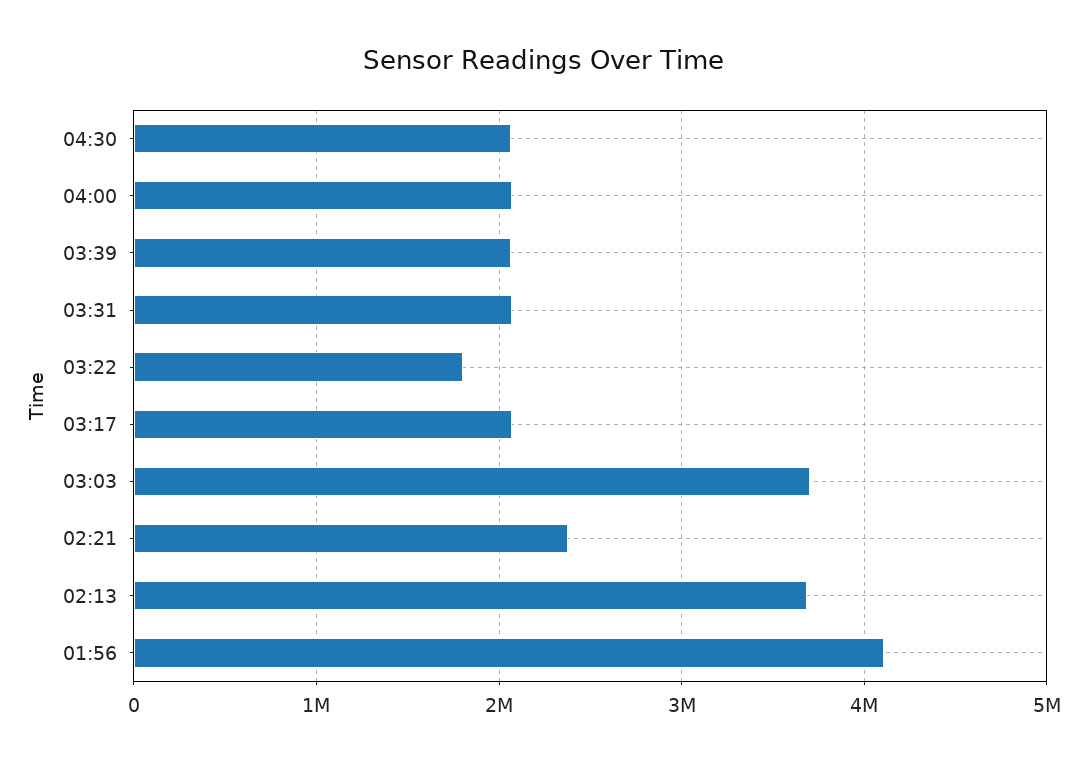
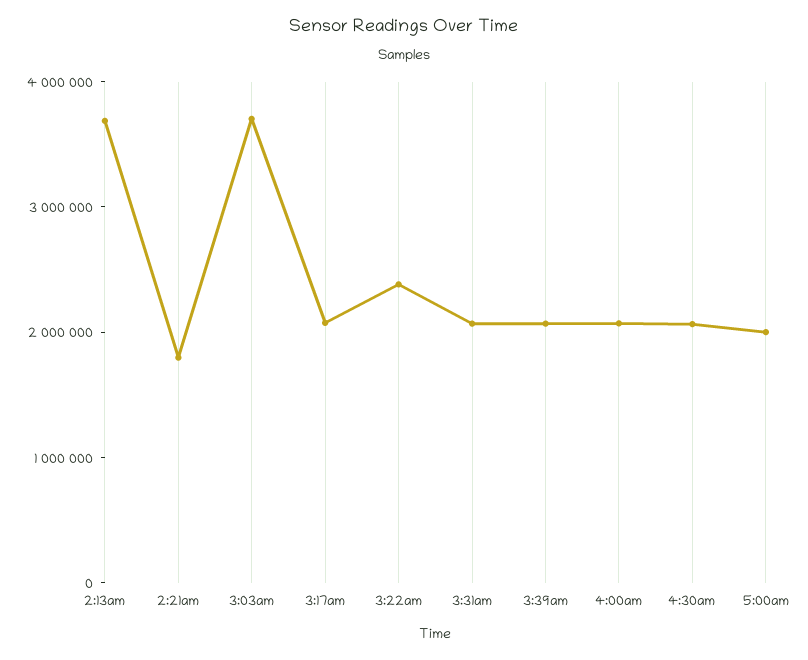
03:22: 1800000 -> 2400000
02:21: 2400000 -> 1800000
01:56: 4100000 -> none
5:00am: none -> 2000000

